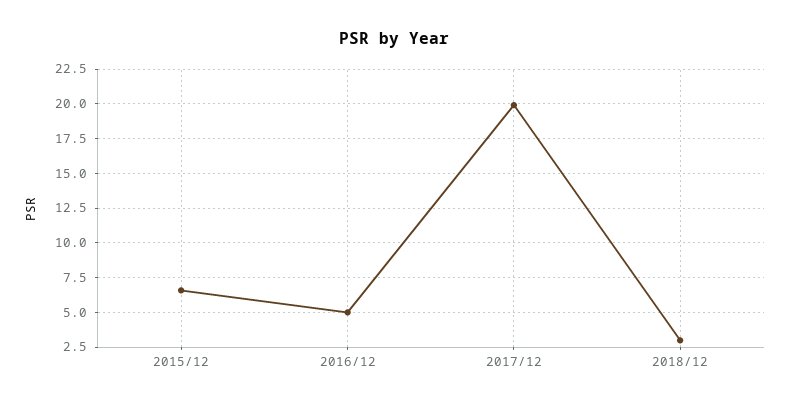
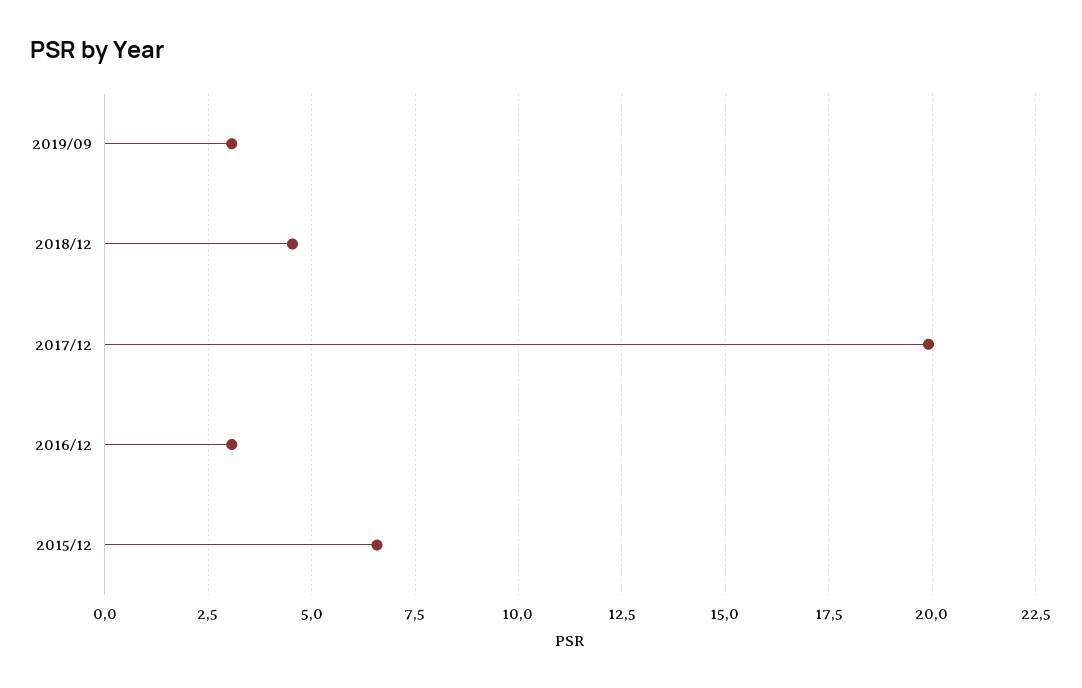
2016/12: 5 -> 3
2018/12: 3 -> 4.5
2019/09: none -> 3

